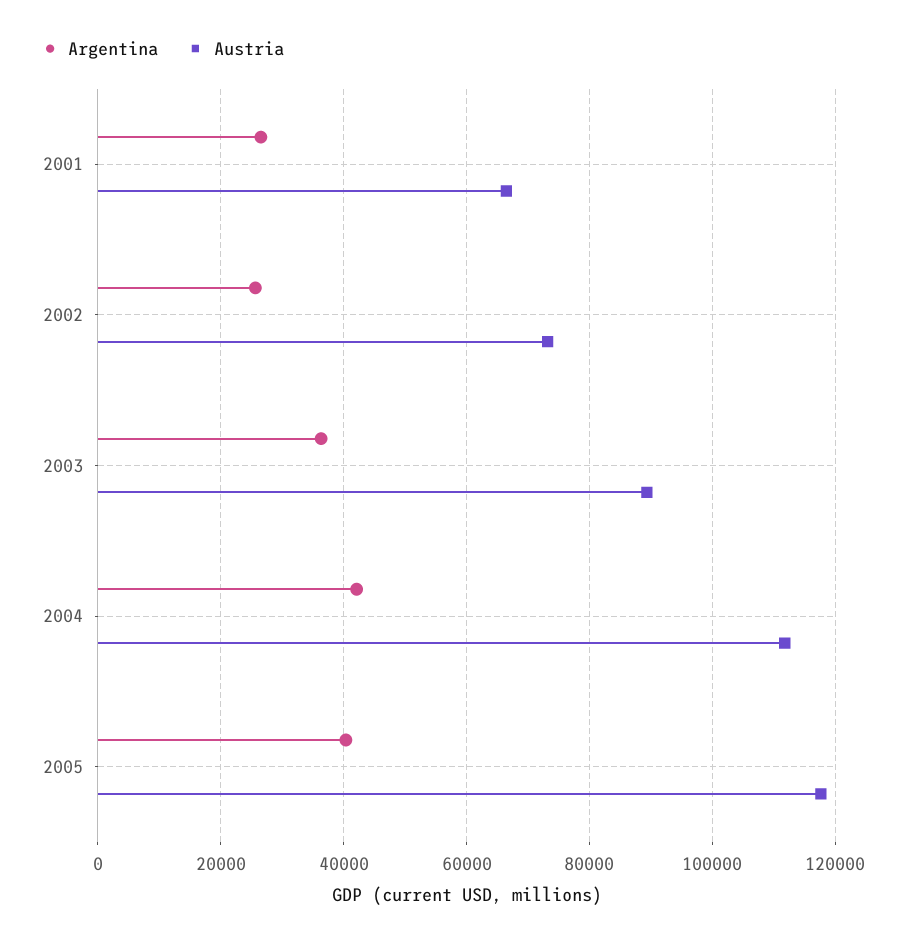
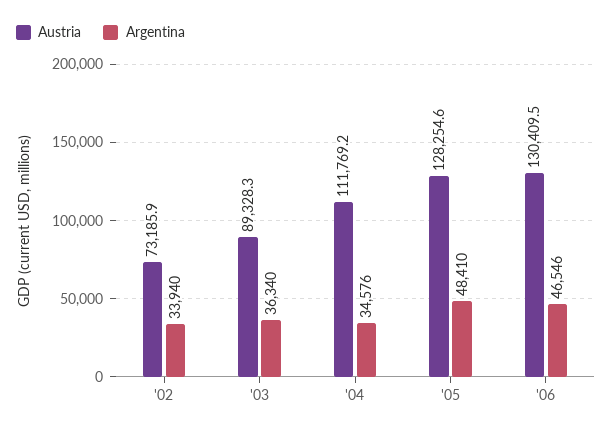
Argentina, 2001: 26000 -> none
Austria, 2001: 66000 -> none
Argentina, 2002: 26000 -> 33940
Argentina, 2004: 42000 -> 34576
Argentina, 2005: 40000 -> 48410
Austria, 2005: 118000 -> 128254.6
Austria, '06: none -> 130409.5
Argentina, '06: none -> 46546

